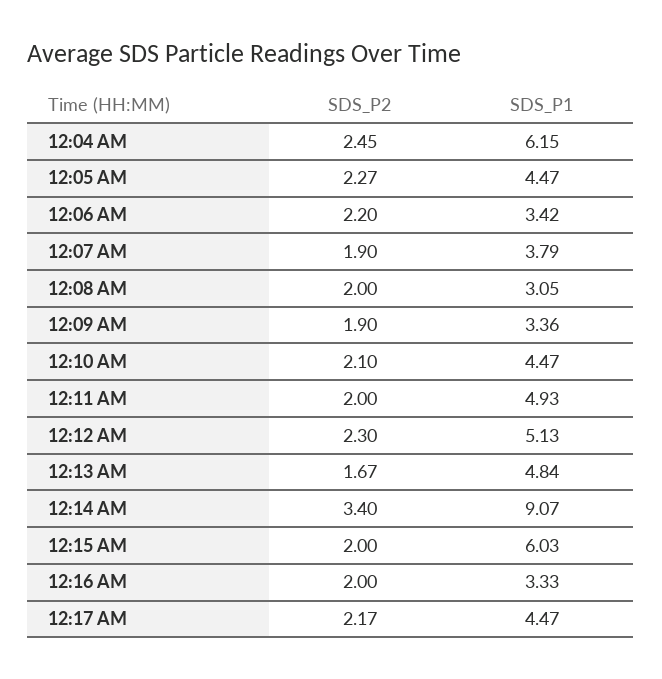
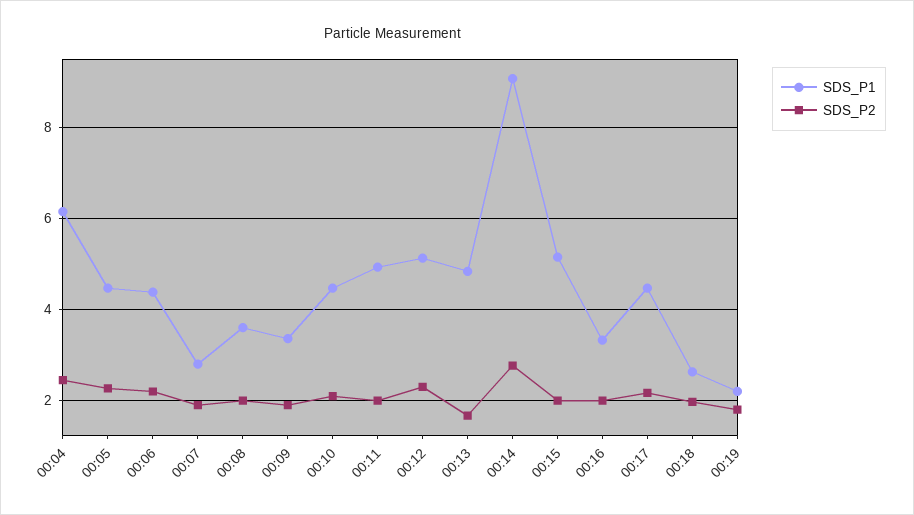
SDS_P1, 12:06 AM: 3.42 -> 4.4
SDS_P1, 12:07 AM: 3.79 -> 2.8
SDS_P1, 12:08 AM: 3.05 -> 3.6
SDS_P2, 12:14 AM: 3.4 -> 2.8
SDS_P1, 12:15 AM: 6.03 -> 5.2
SDS_P1, 00:18: none -> 2.6
SDS_P2, 00:18: none -> 2
SDS_P1, 00:19: none -> 2.2
SDS_P2, 00:19: none -> 1.8

